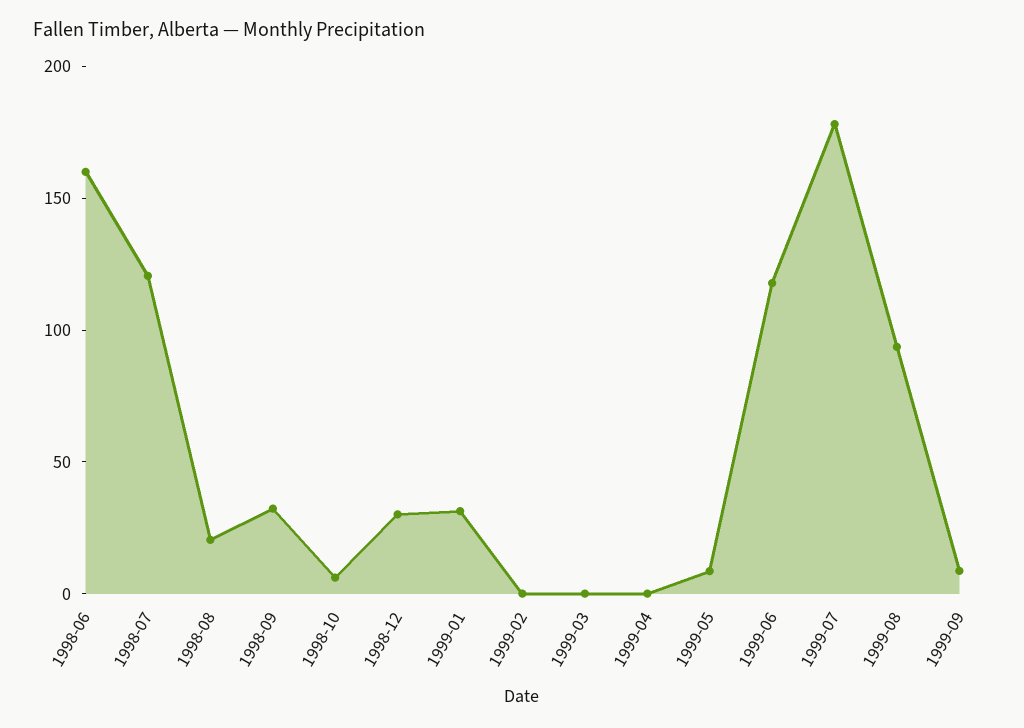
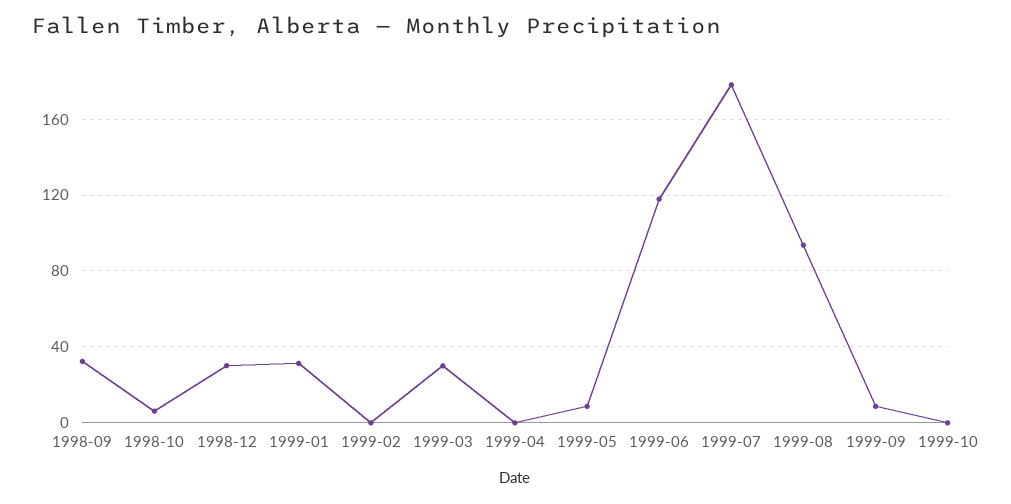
1998-06: 160 -> none
1998-07: 120 -> none
1998-08: 20 -> none
1999-03: 0 -> 30
1999-10: none -> 0

